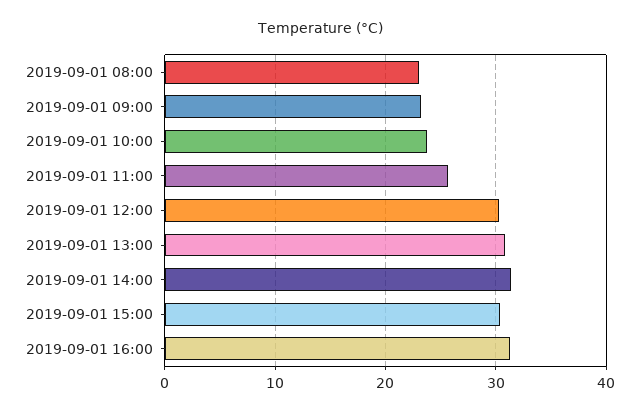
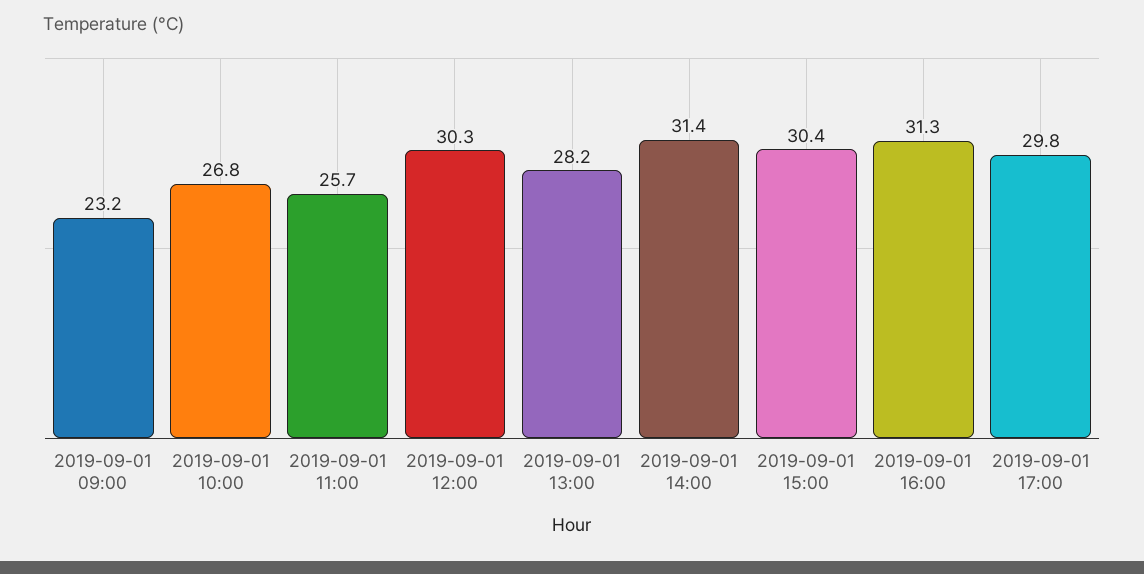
2019-09-01 08:00: 23 -> none
2019-09-01 10:00: 24 -> 26.8
2019-09-01 13:00: 31 -> 28.2
2019-09-01 17:00: none -> 29.8

